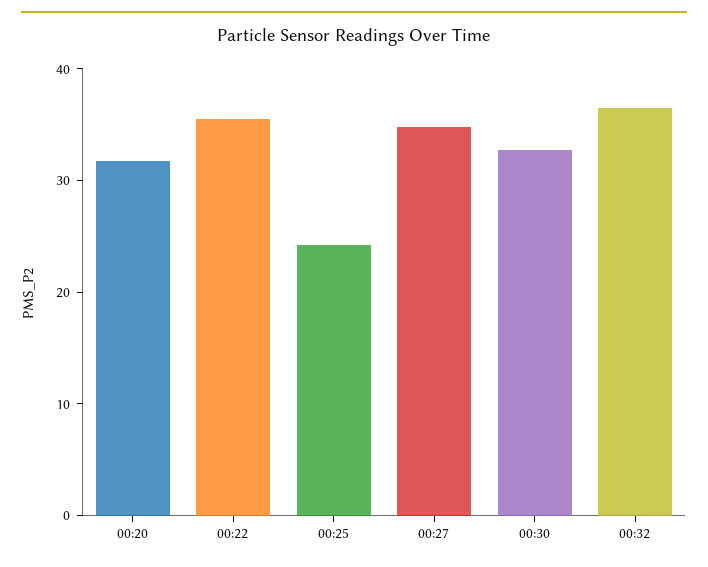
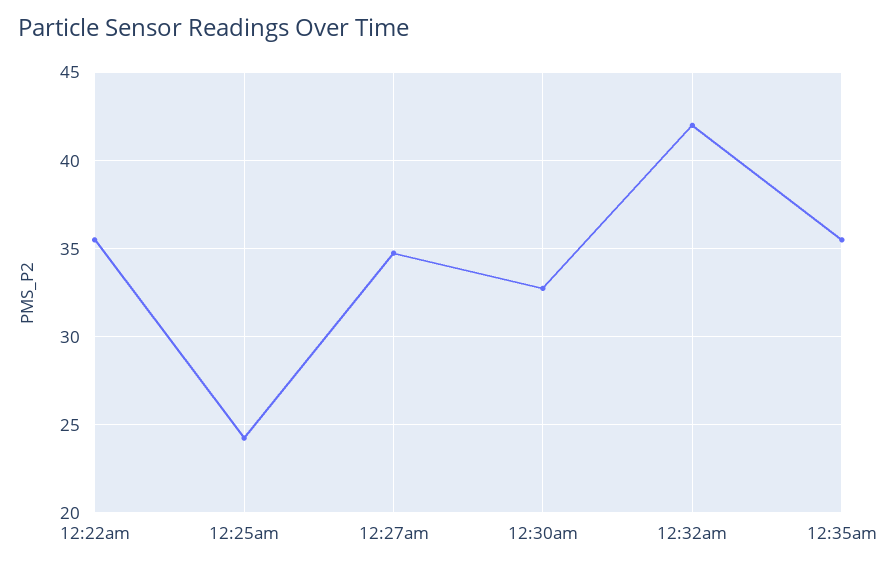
00:20: 32 -> none
00:32: 36 -> 42
12:35am: none -> 35.5

